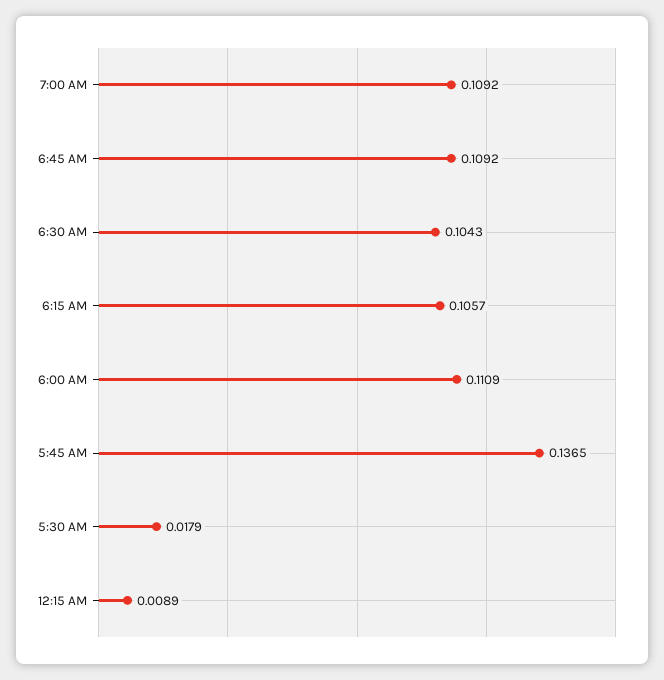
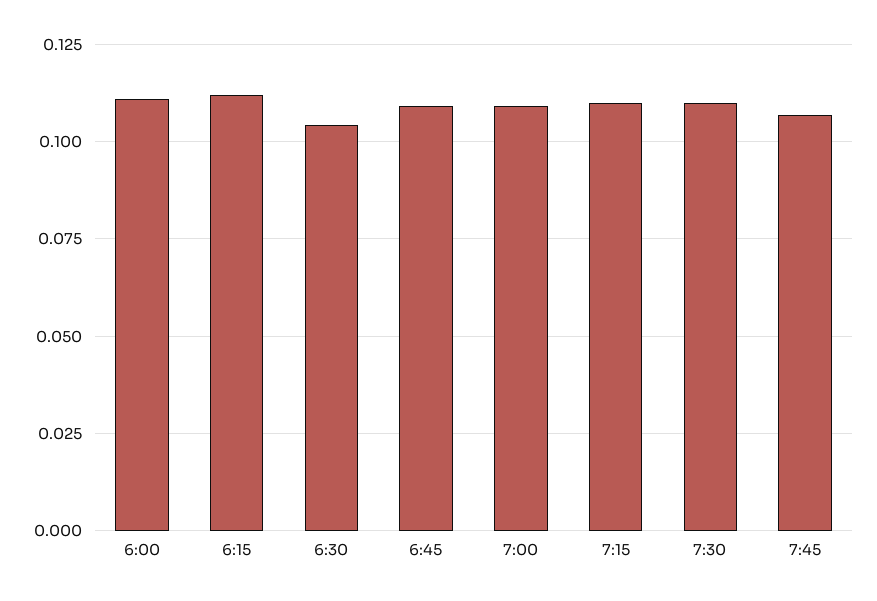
6:15 AM: 0.1057 -> 0.1125
5:45 AM: 0.1365 -> none
5:30 AM: 0.0179 -> none
12:15 AM: 0.0089 -> none
7:15: none -> 0.11
7:30: none -> 0.11
7:45: none -> 0.1075

